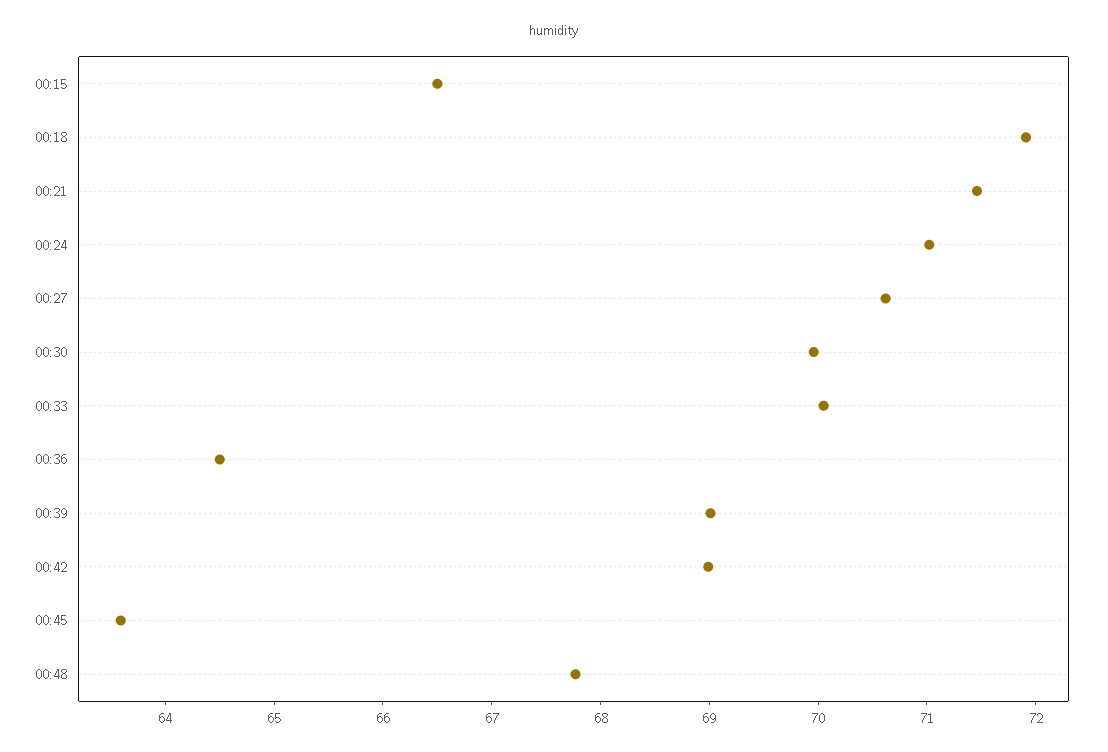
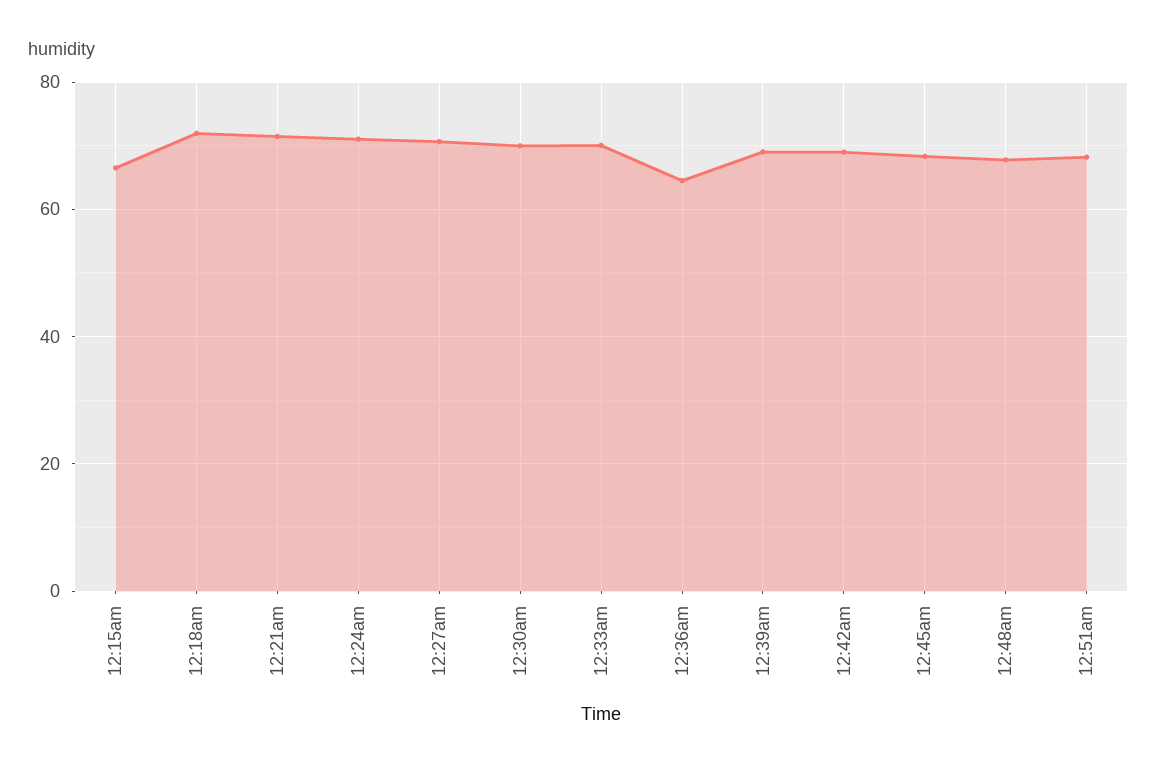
00:45: 63.6 -> 68
12:51am: none -> 68

